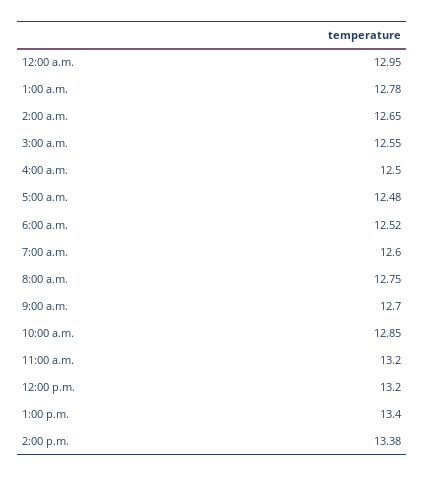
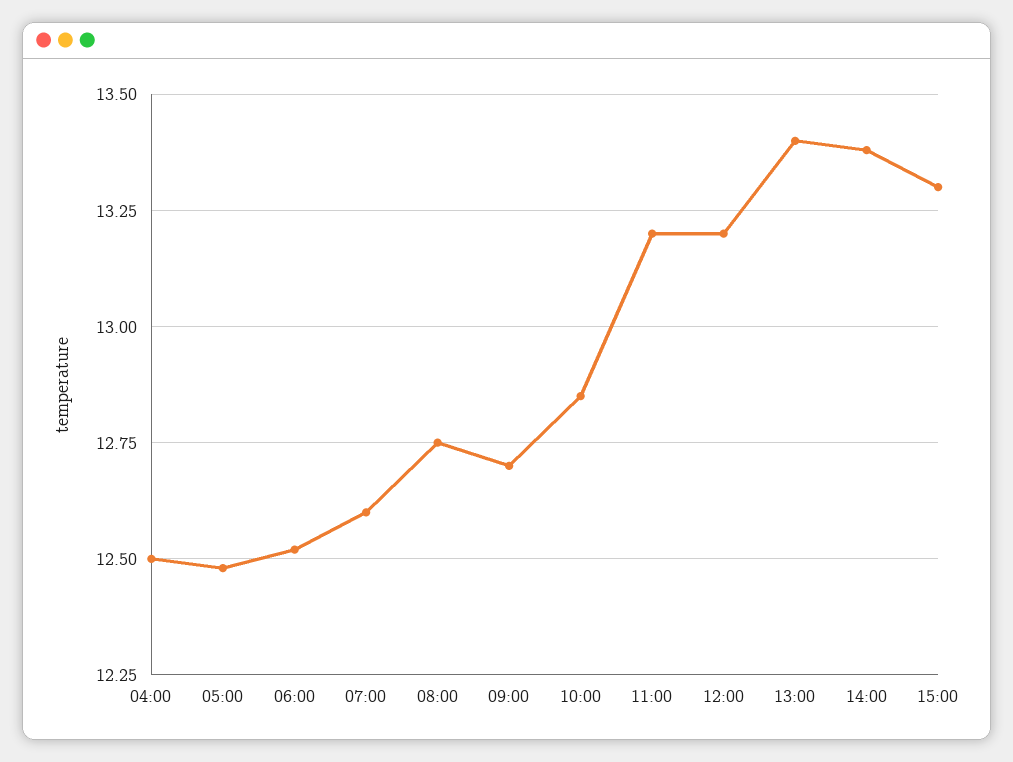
12:00 a.m.: 12.95 -> none
1:00 a.m.: 12.78 -> none
2:00 a.m.: 12.65 -> none
3:00 a.m.: 12.55 -> none
15:00: none -> 13.3

